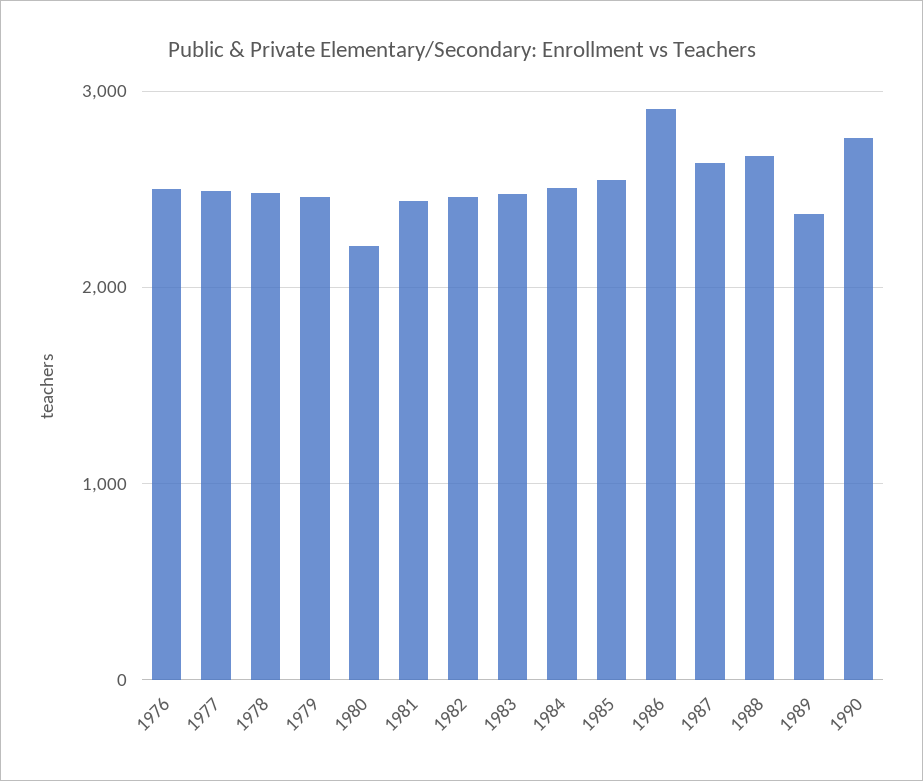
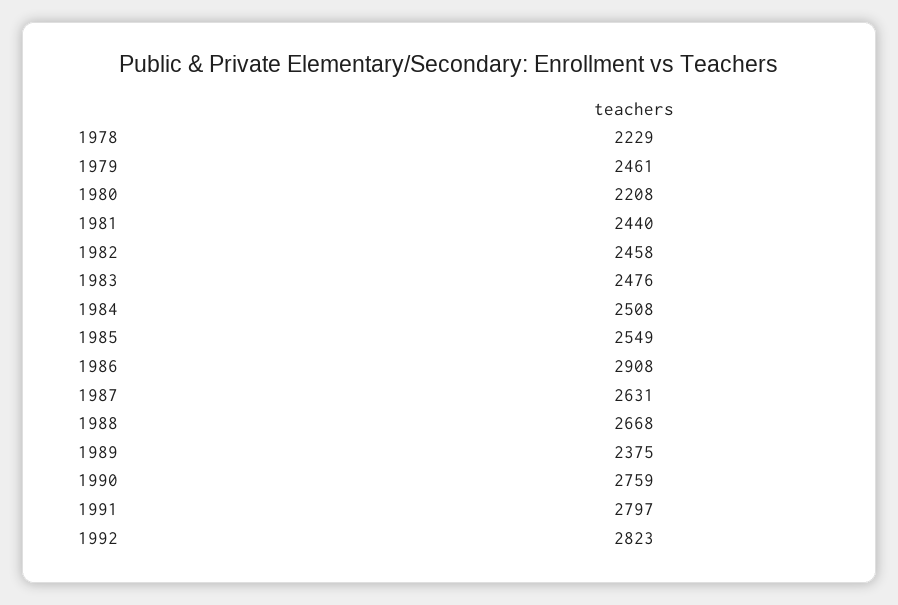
1976: 2500 -> none
1977: 2500 -> none
1978: 2500 -> 2229
1991: none -> 2797
1992: none -> 2823

